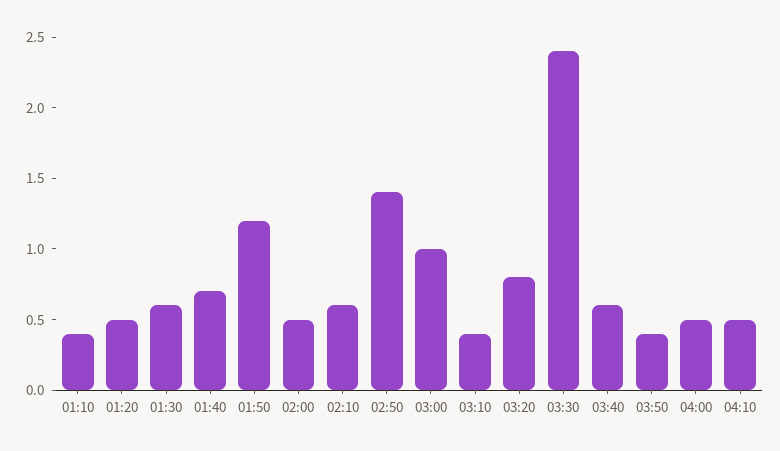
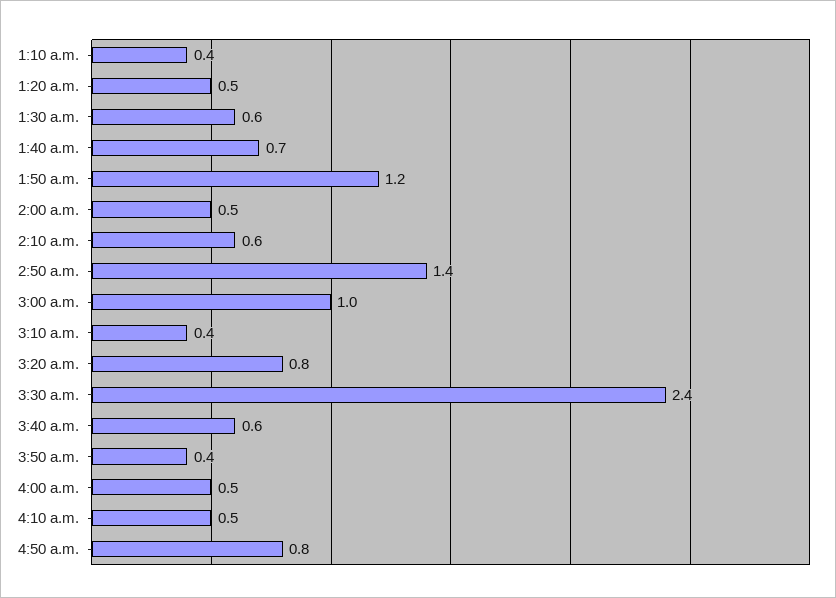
4:50 a.m.: none -> 0.8

